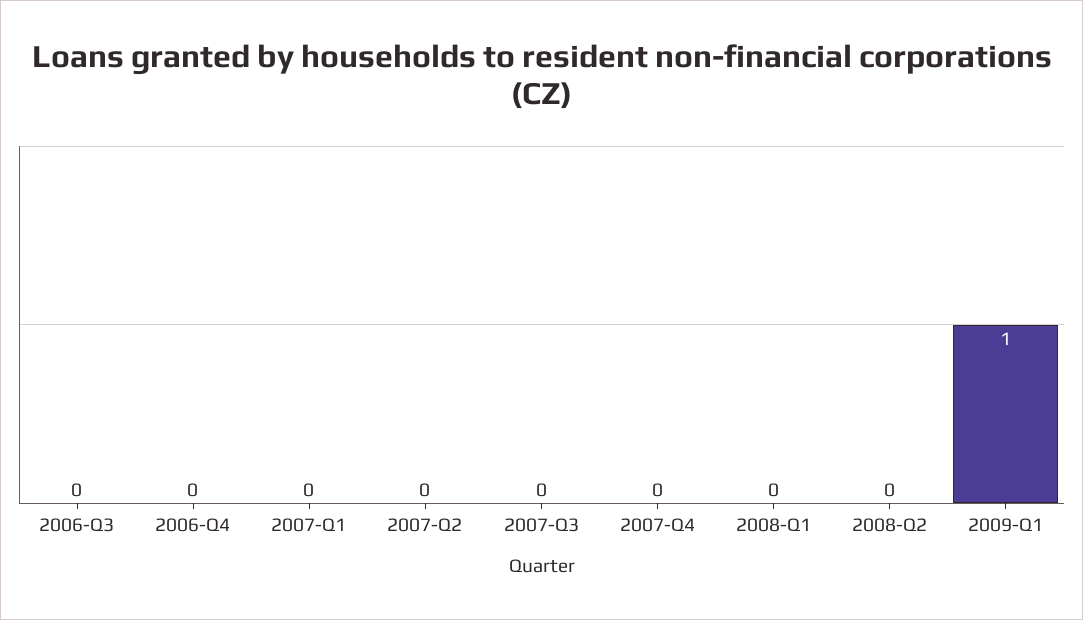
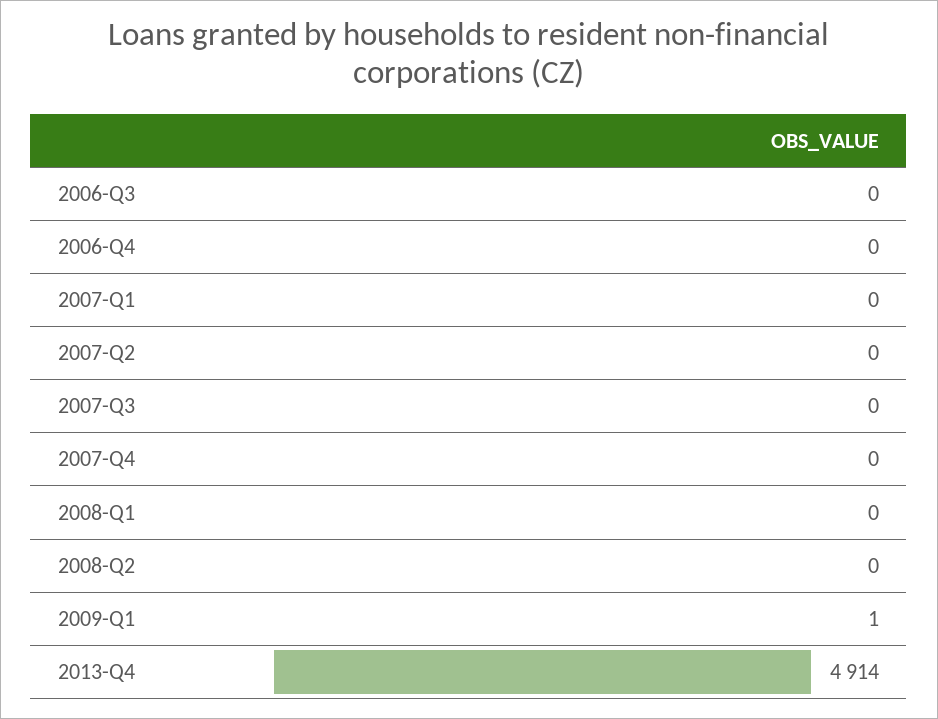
2013-Q4: none -> 4914

